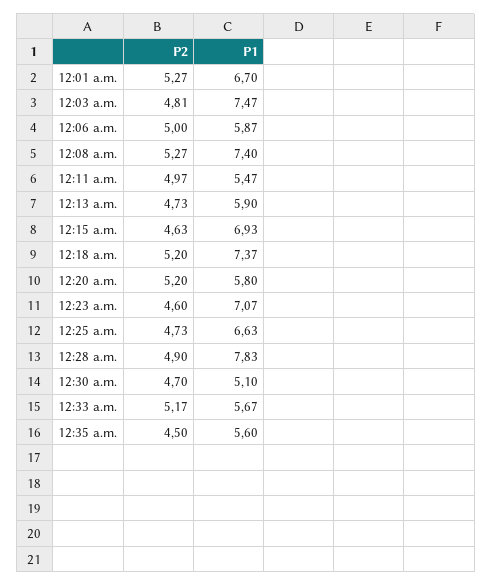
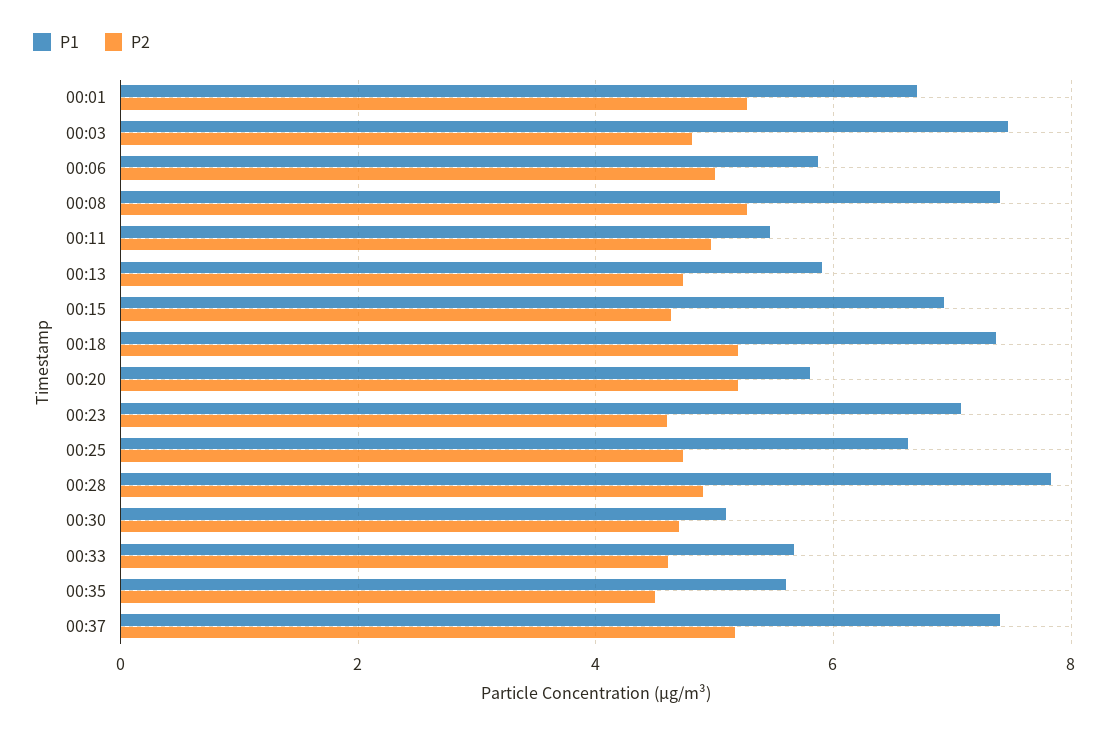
P2, 12:33 a.m.: 5.17 -> 4.6
P1, 00:37: none -> 7.4
P2, 00:37: none -> 5.2

